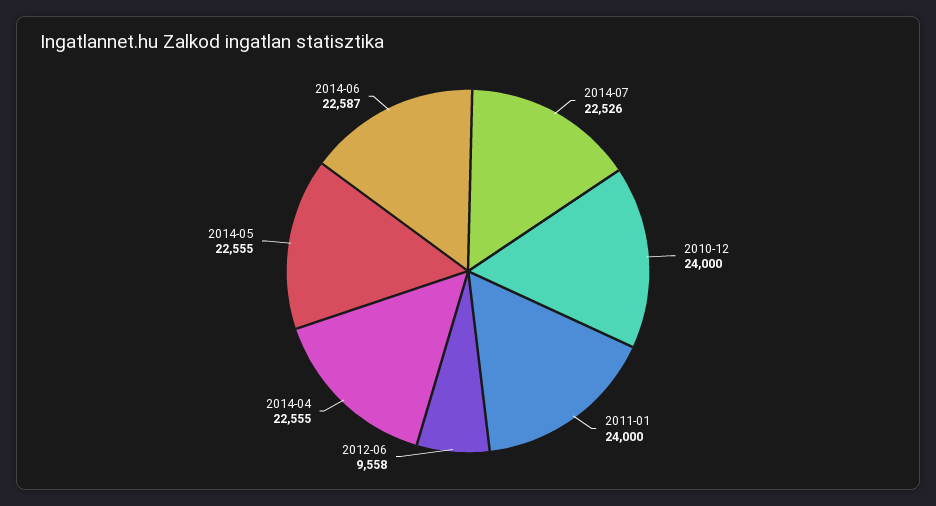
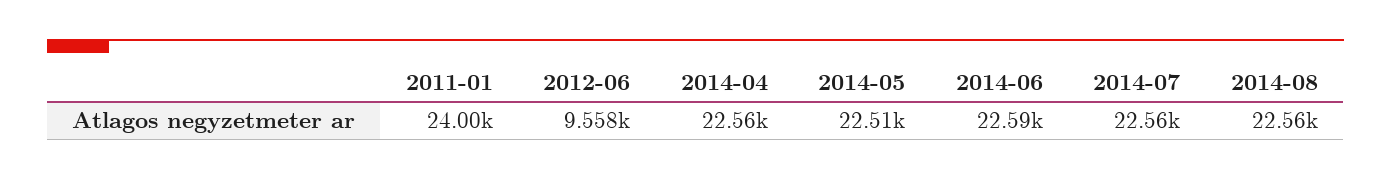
2014-07: 22526 -> 22560
2010-12: 24000 -> none
2014-05: 22555 -> 22510
2014-08: none -> 22560

